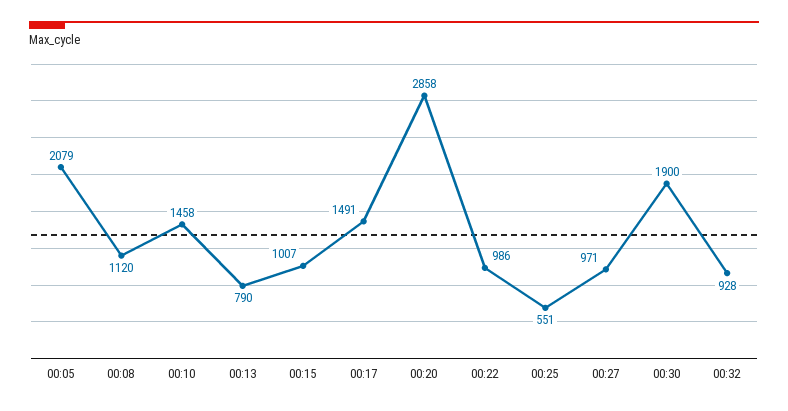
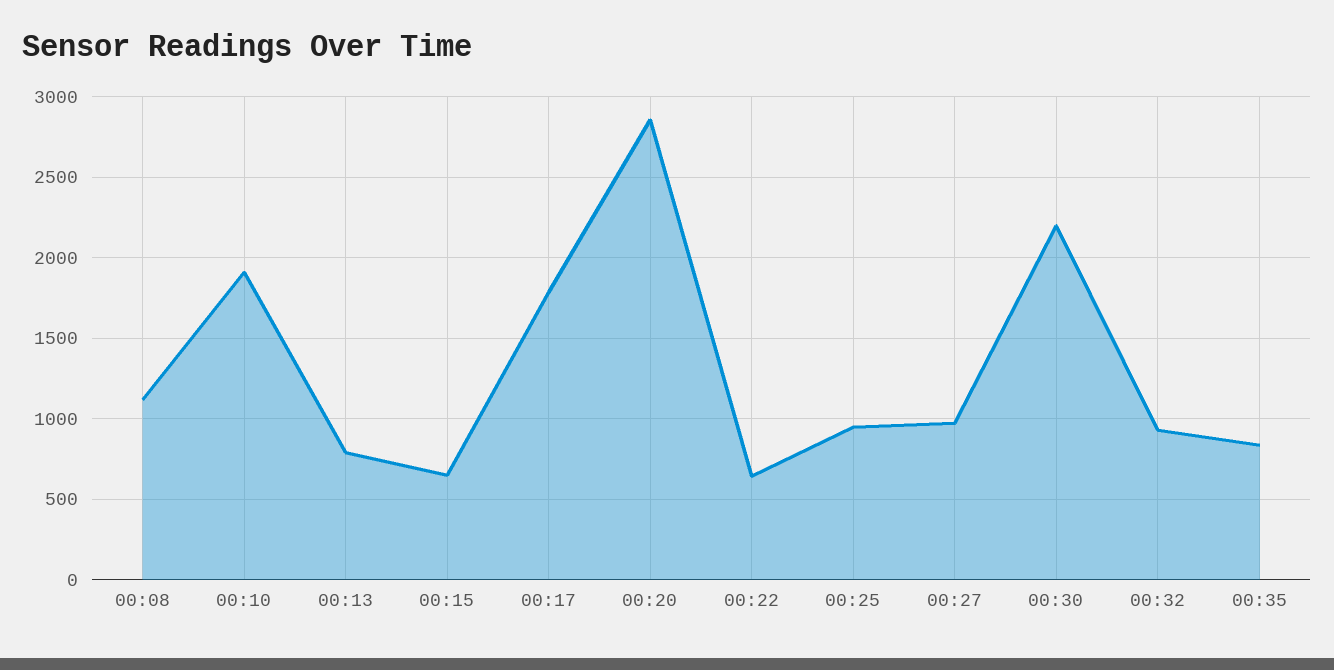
00:05: 2079 -> none
00:10: 1458 -> 1900
00:15: 1007 -> 650
00:17: 1491 -> 1800
00:22: 986 -> 650
00:25: 551 -> 950
00:30: 1900 -> 2200
00:35: none -> 850

